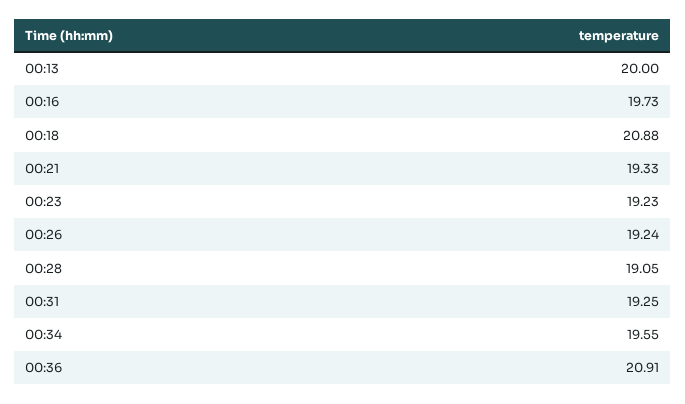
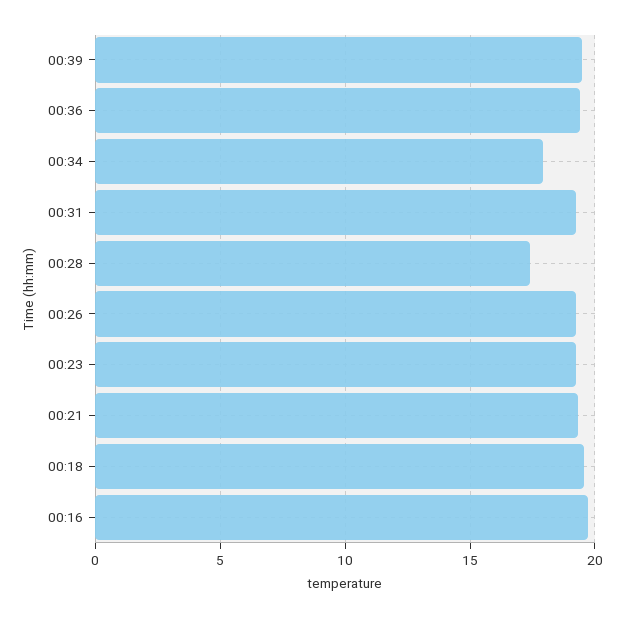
00:13: 20 -> none
00:18: 20.88 -> 19.5
00:28: 19.05 -> 17.5
00:34: 19.55 -> 18
00:36: 20.91 -> 19.5
00:39: none -> 19.5

